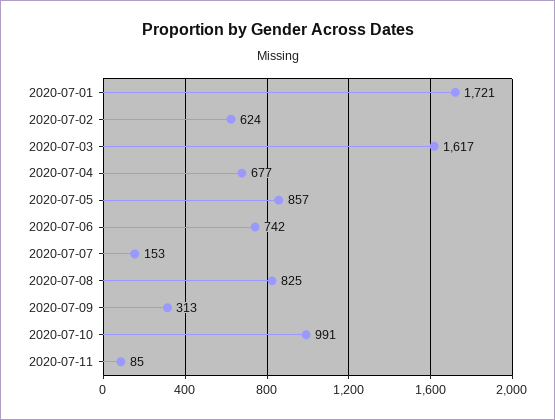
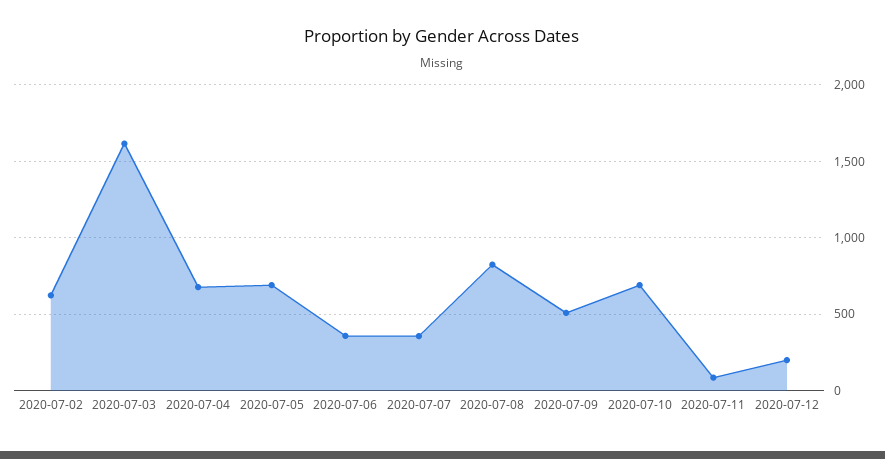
2020-07-01: 1721 -> none
2020-07-05: 857 -> 700
2020-07-06: 742 -> 350
2020-07-07: 153 -> 350
2020-07-09: 313 -> 500
2020-07-10: 991 -> 700
2020-07-12: none -> 200

